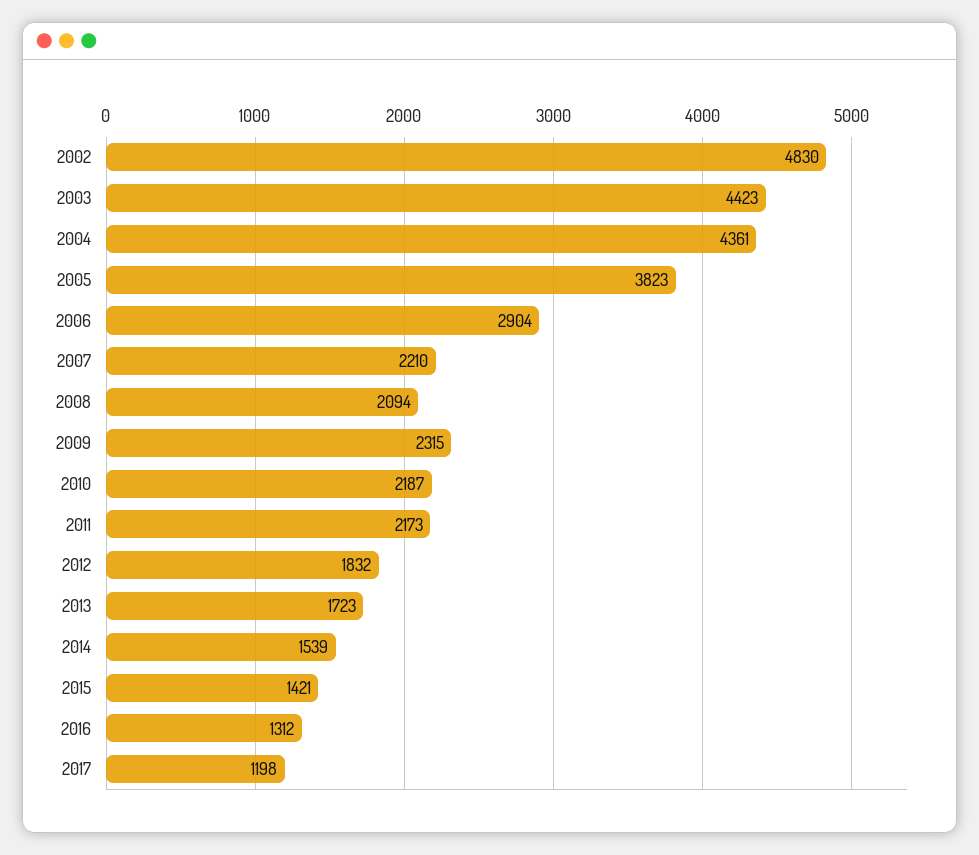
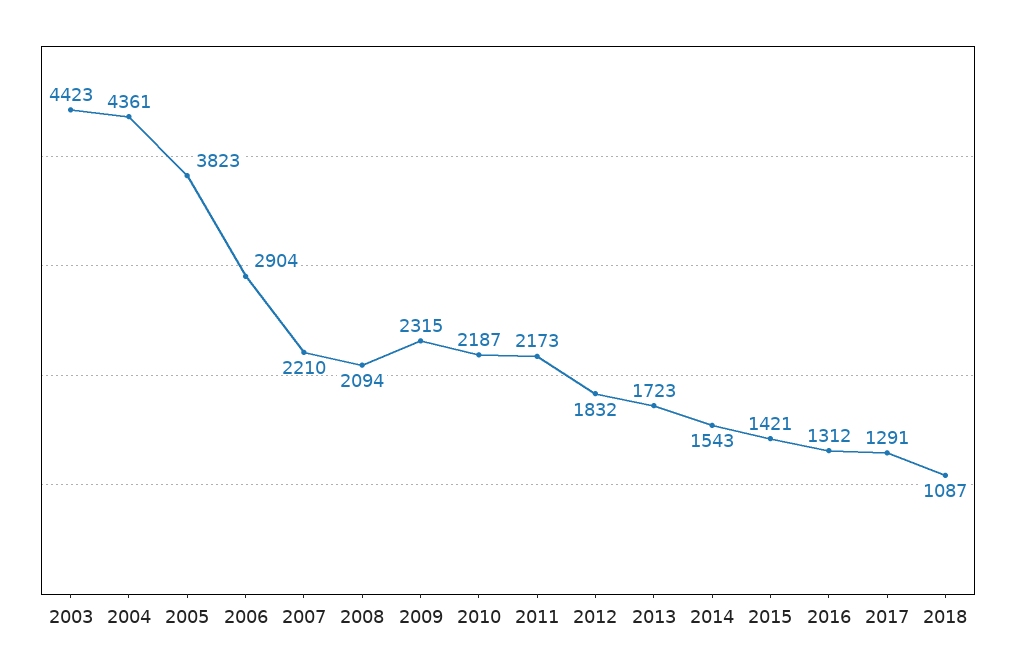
2002: 4830 -> none
2014: 1539 -> 1543
2017: 1198 -> 1291
2018: none -> 1087

